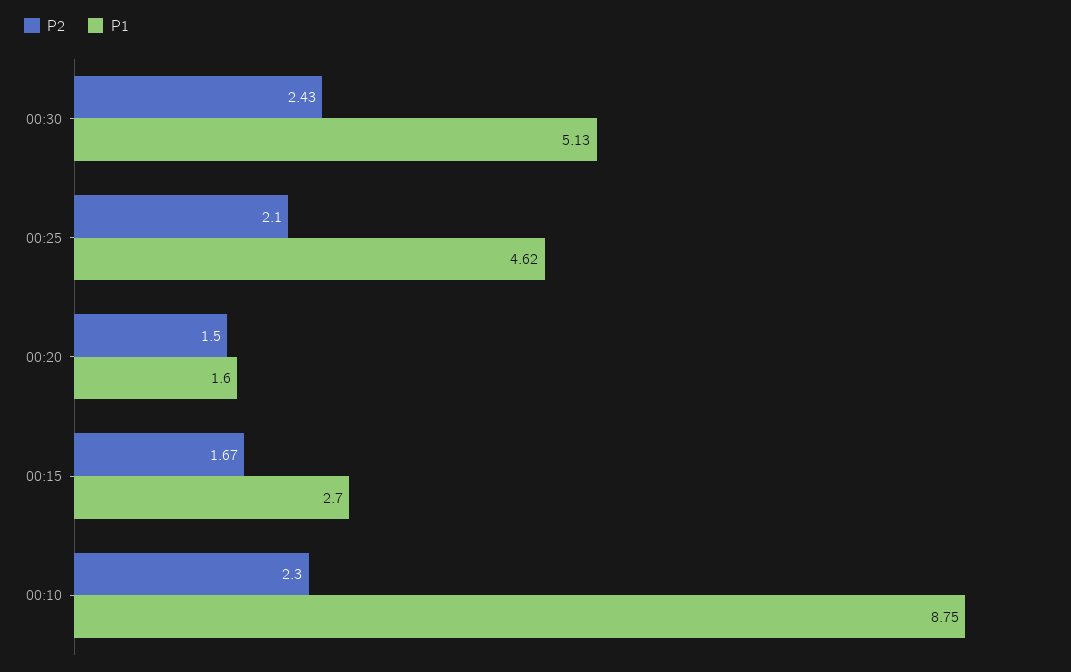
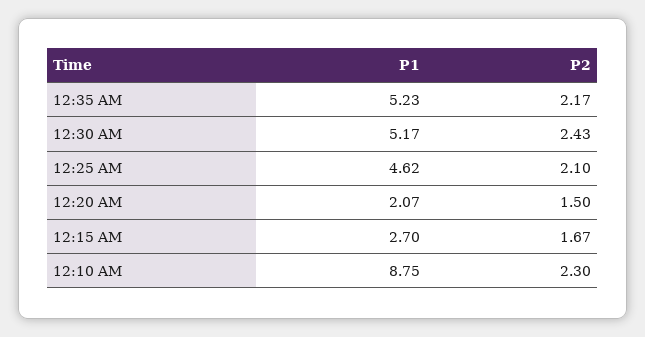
P1, 00:30: 5.13 -> 5.17
P1, 00:20: 1.6 -> 2.07
P1, 12:35 AM: none -> 5.23
P2, 12:35 AM: none -> 2.17

